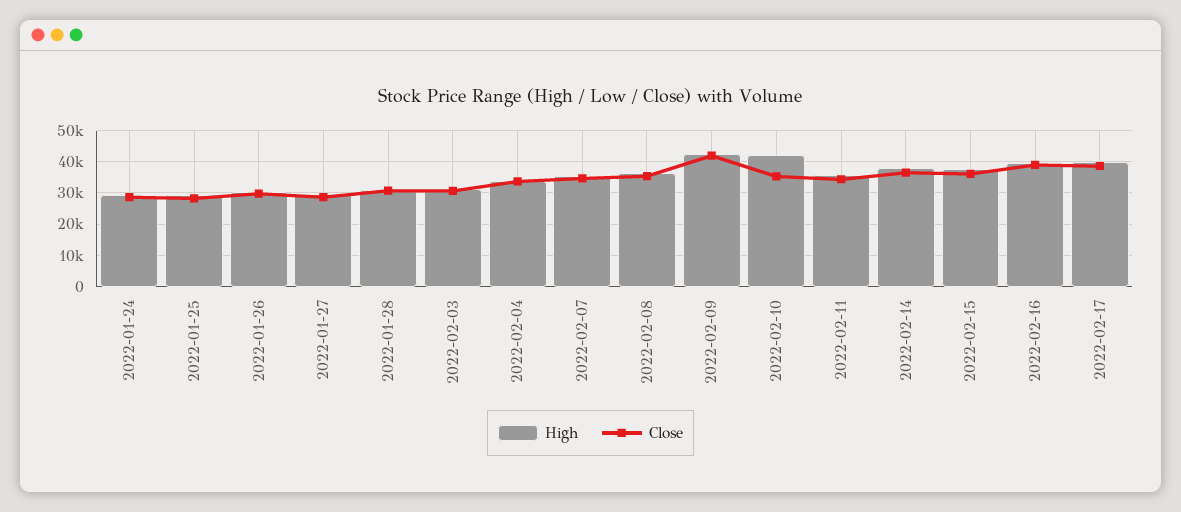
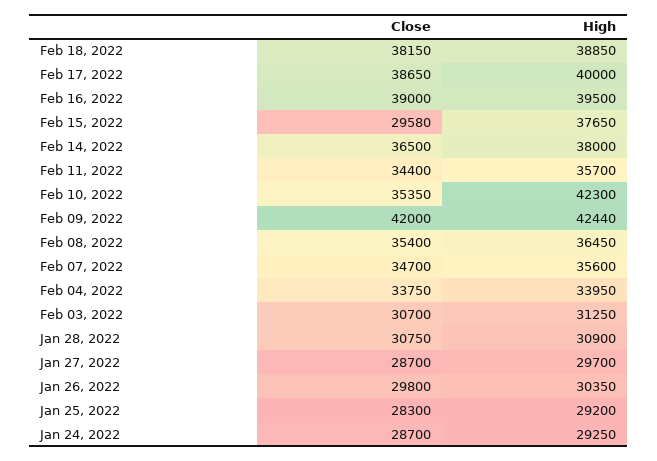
Close, 2022-02-15: 36000 -> 29580
Close, Feb 18, 2022: none -> 38150
High, Feb 18, 2022: none -> 38850

